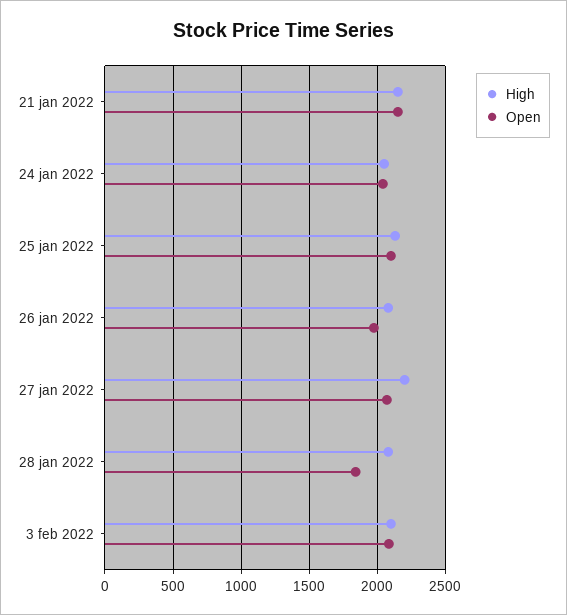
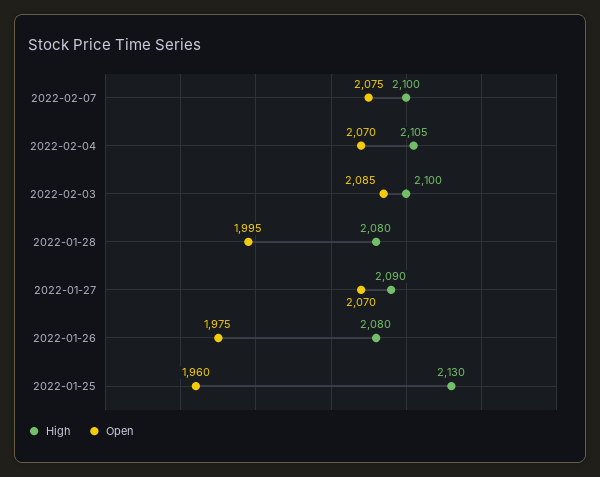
High, 21 jan 2022: 2150 -> none
Open, 21 jan 2022: 2150 -> none
High, 24 jan 2022: 2050 -> none
Open, 24 jan 2022: 2050 -> none
Open, 25 jan 2022: 2100 -> 1960
High, 27 jan 2022: 2200 -> 2090
Open, 28 jan 2022: 1850 -> 1995
High, 2022-02-07: none -> 2100
Open, 2022-02-07: none -> 2075
High, 2022-02-04: none -> 2105
Open, 2022-02-04: none -> 2070

